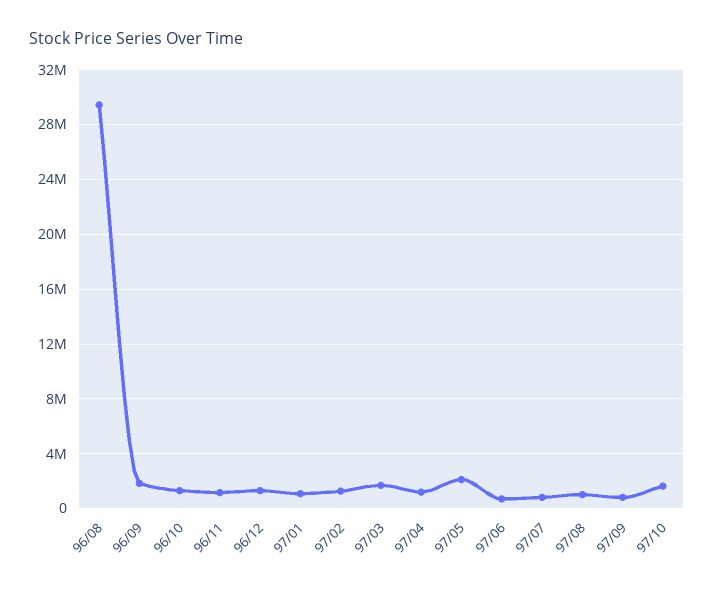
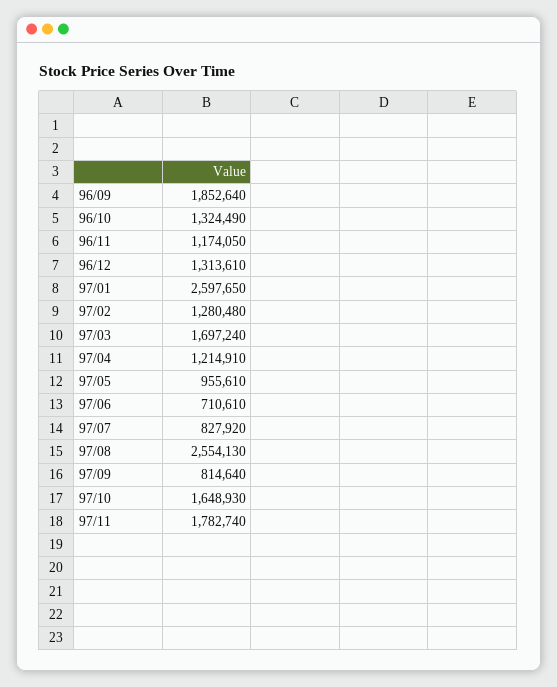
96/08: 29500000 -> none
97/01: 1000000 -> 2597650
97/05: 2000000 -> 955610
97/08: 1000000 -> 2554130
97/11: none -> 1782740

